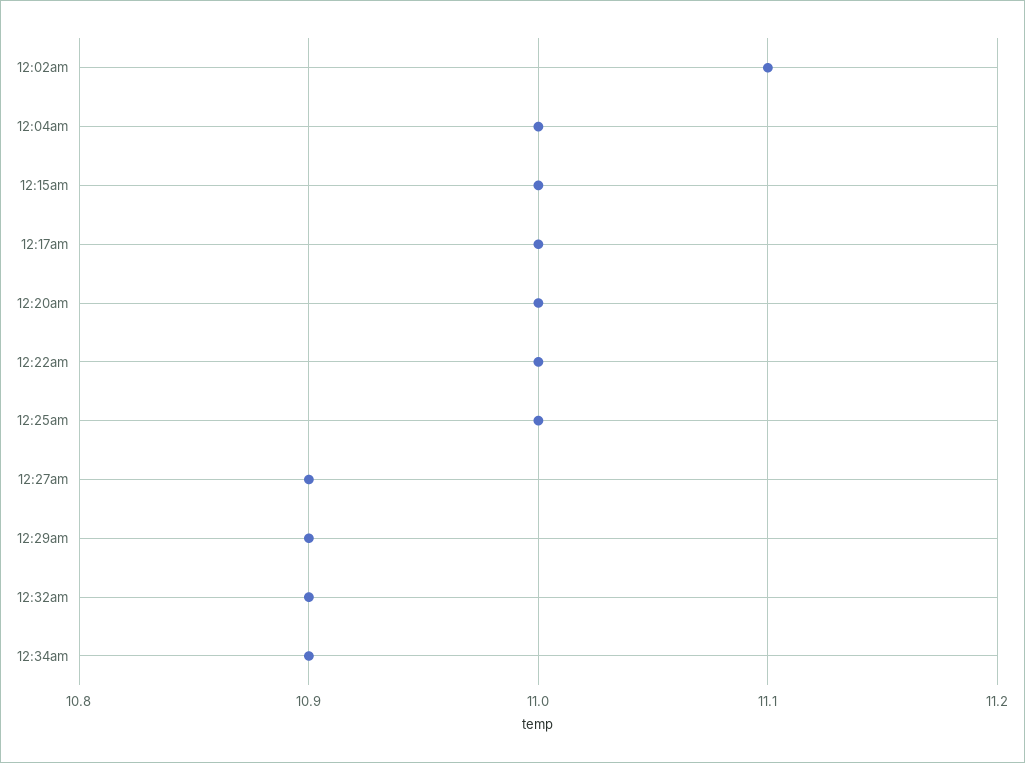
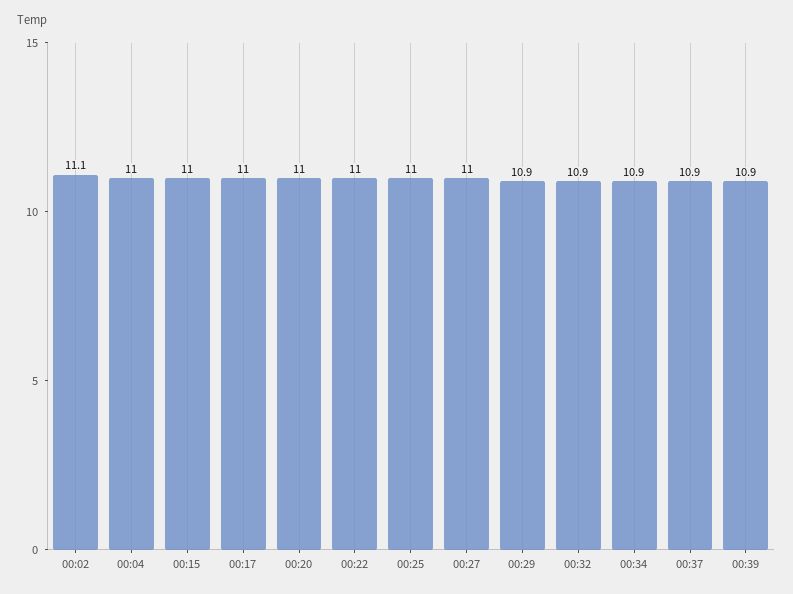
12:27am: 10.9 -> 11
00:37: none -> 10.9
00:39: none -> 10.9

